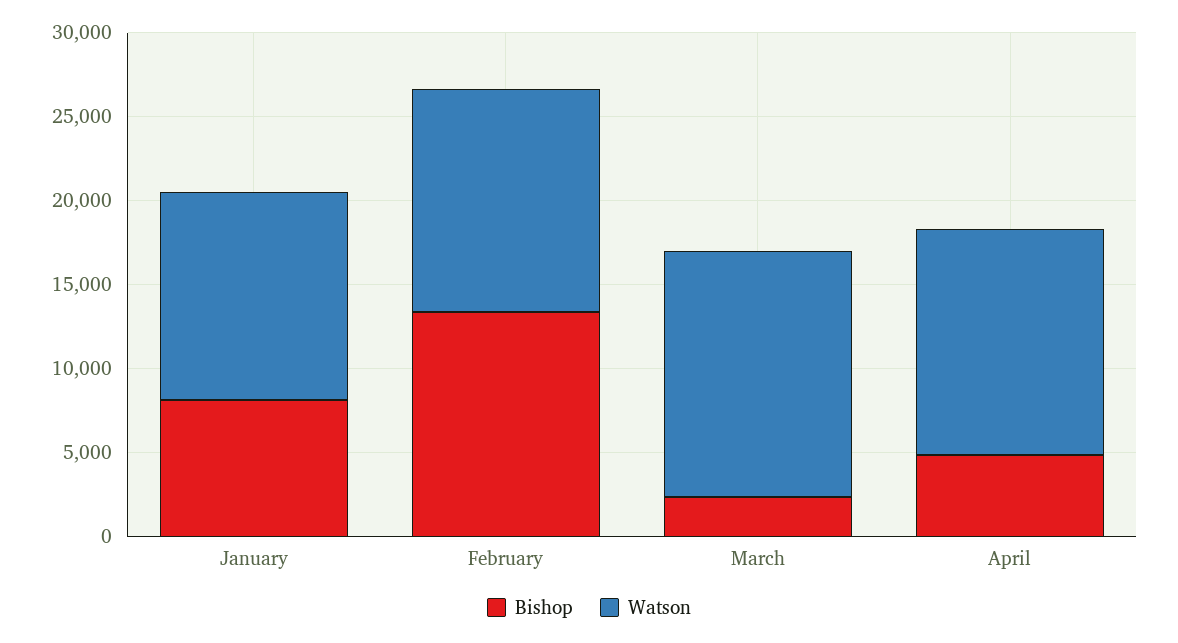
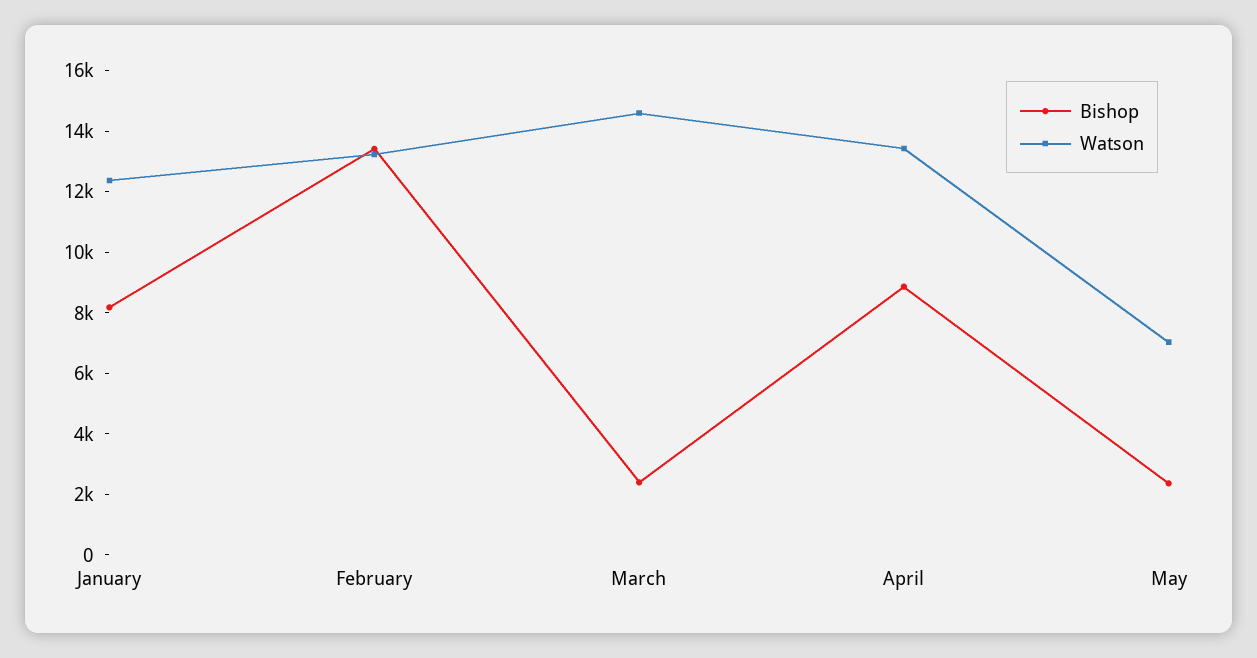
Bishop, April: 5000 -> 9000
Bishop, May: none -> 2500
Watson, May: none -> 7000

